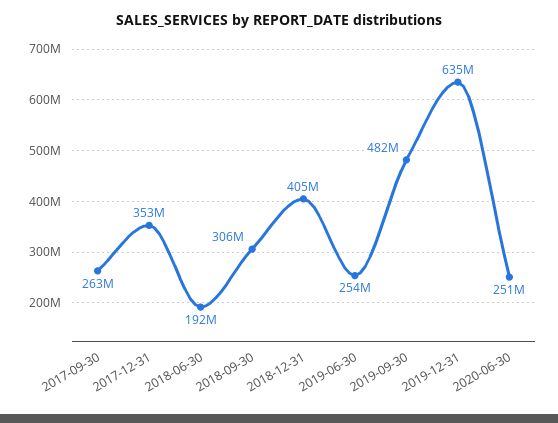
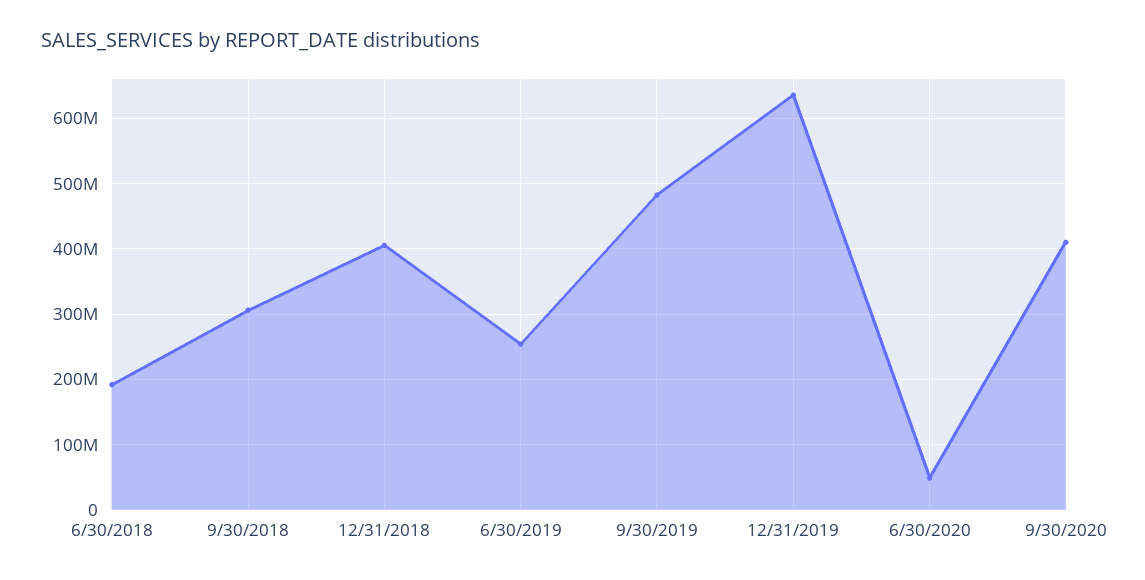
2017-09-30: 263000000 -> none
2017-12-31: 353000000 -> none
2020-06-30: 251000000 -> 50000000
9/30/2020: none -> 410000000

